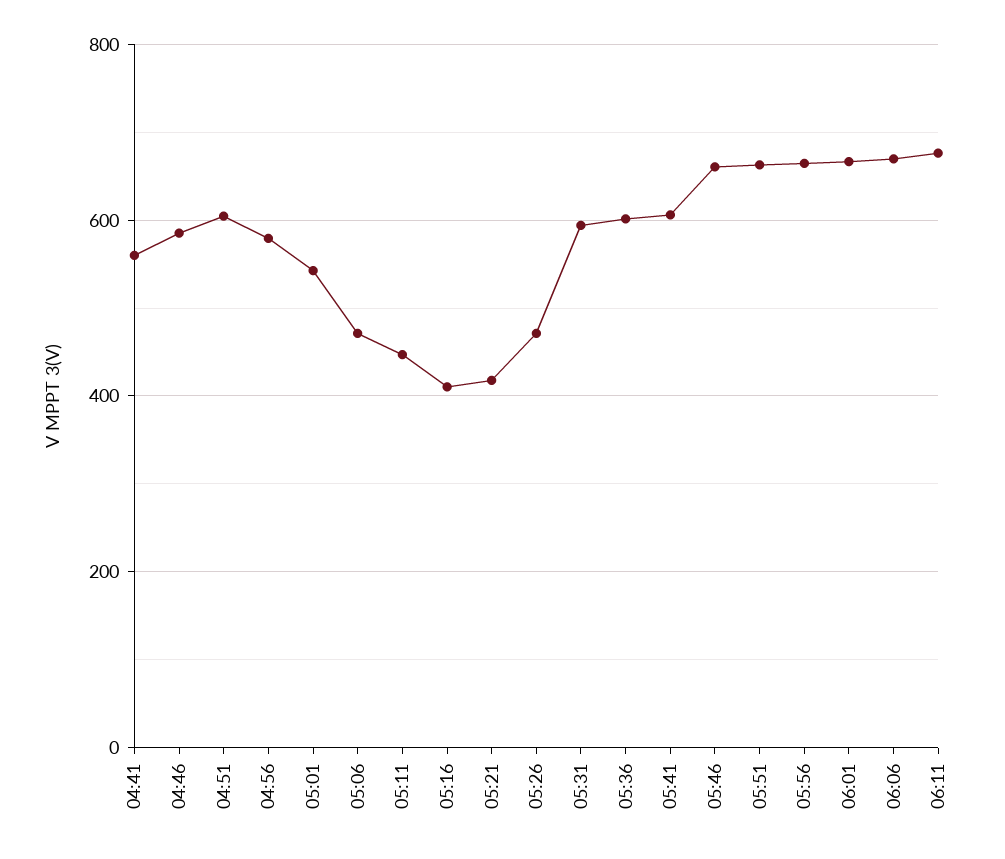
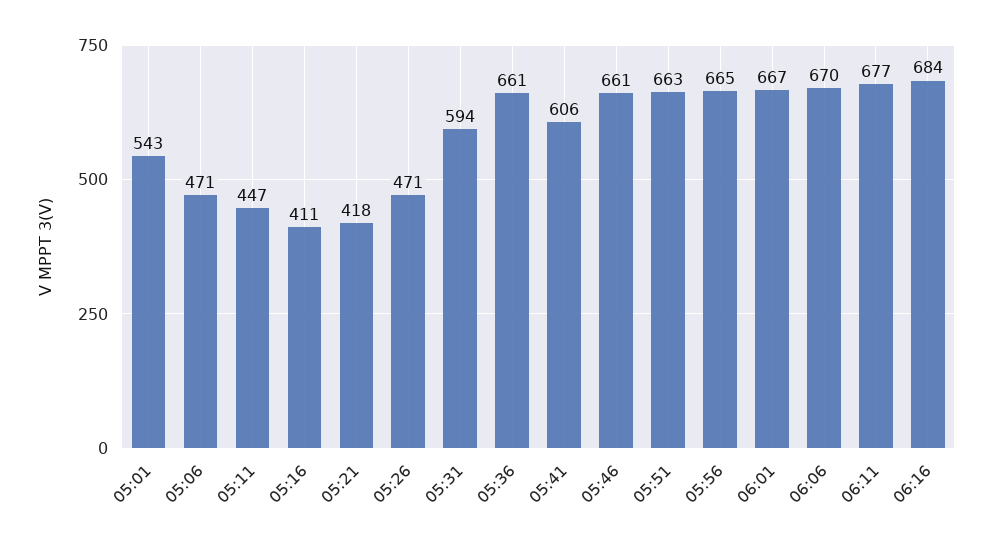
04:41: 560 -> none
04:46: 580 -> none
04:51: 600 -> none
04:56: 580 -> none
05:36: 600 -> 661
06:16: none -> 684

